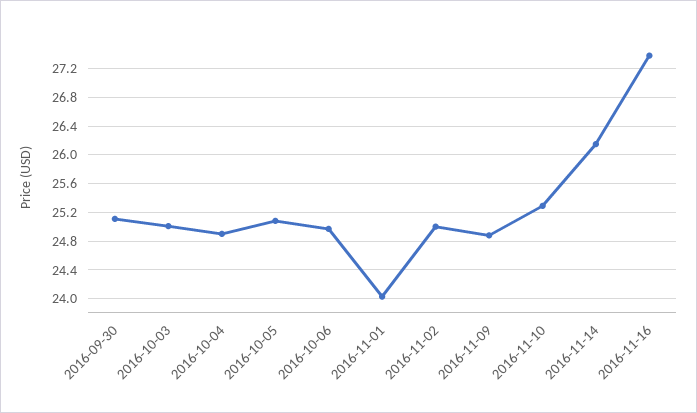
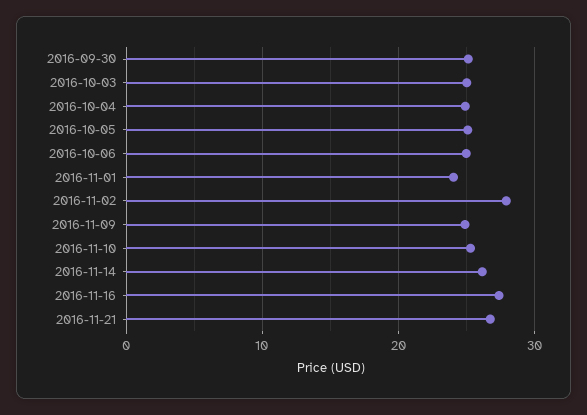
2016-11-02: 25 -> 28
2016-11-21: none -> 27

